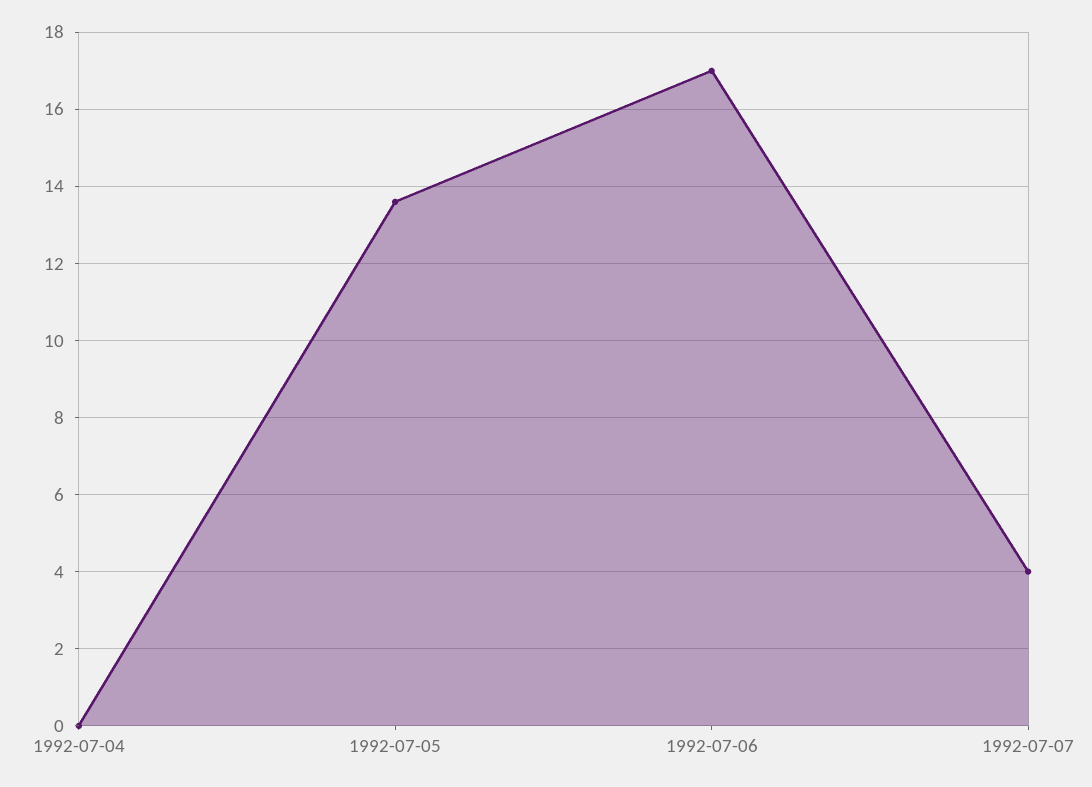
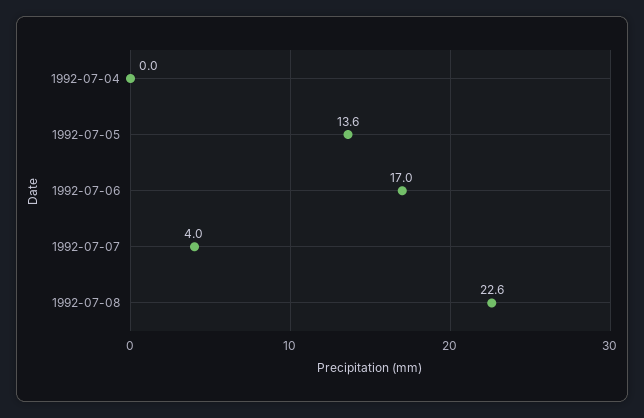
1992-07-08: none -> 22.6

